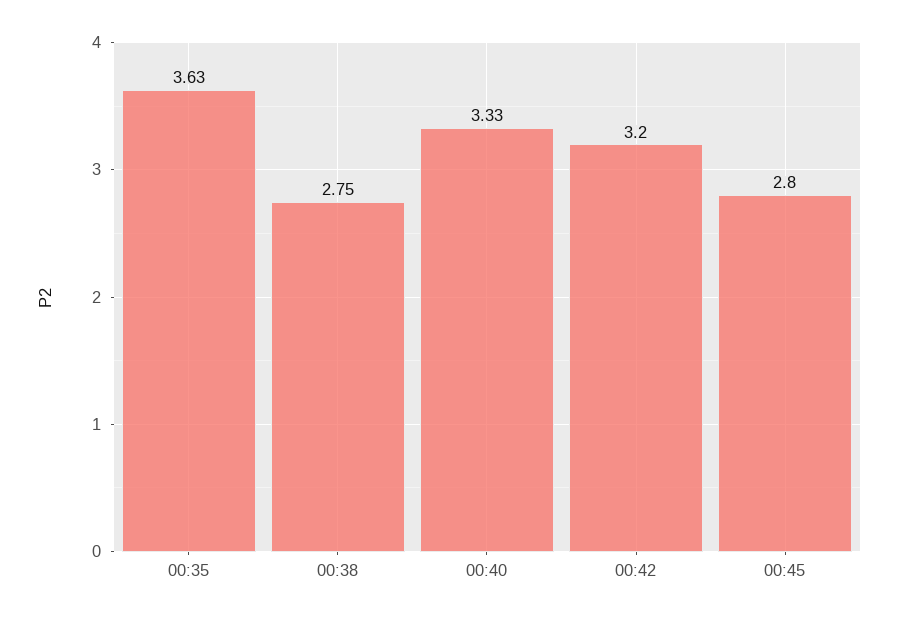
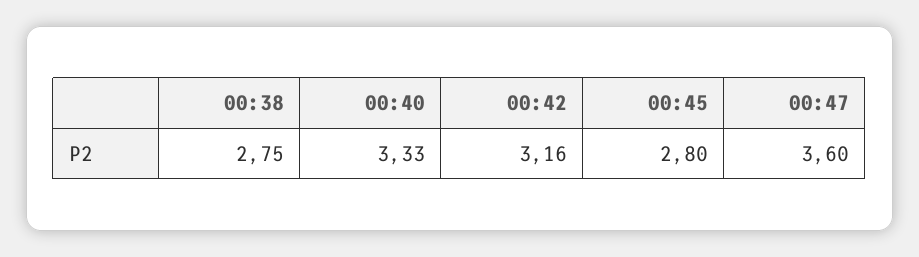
00:35: 3.63 -> none
00:42: 3.2 -> 3.16
00:47: none -> 3.6

